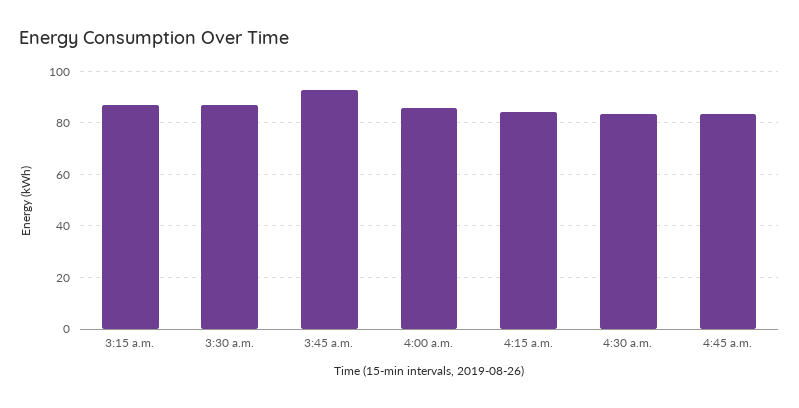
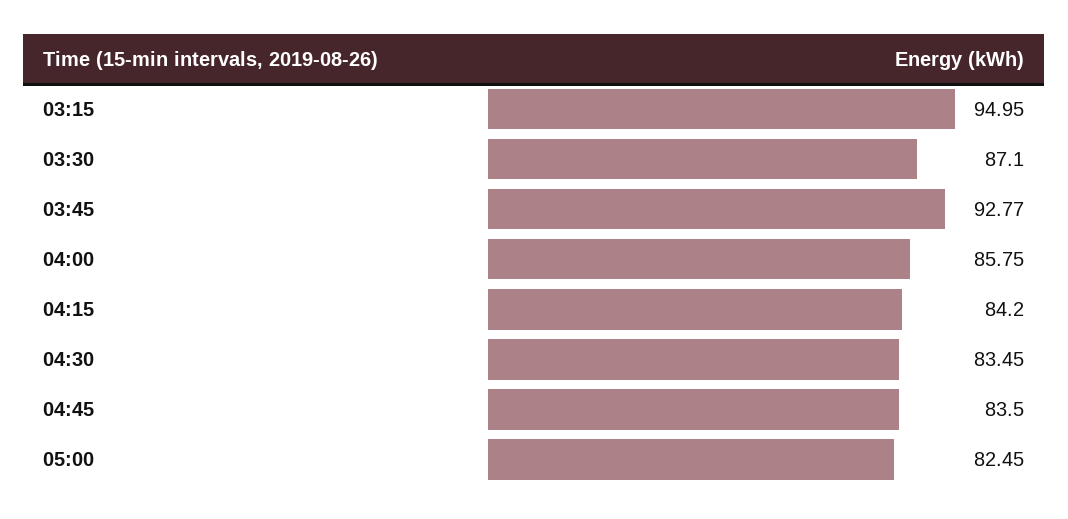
3:15 a.m.: 87.5 -> 94.95
05:00: none -> 82.45

